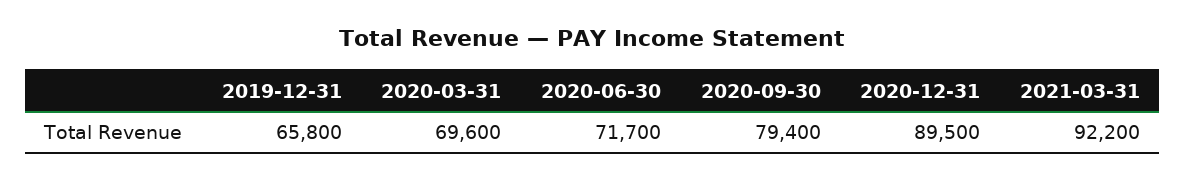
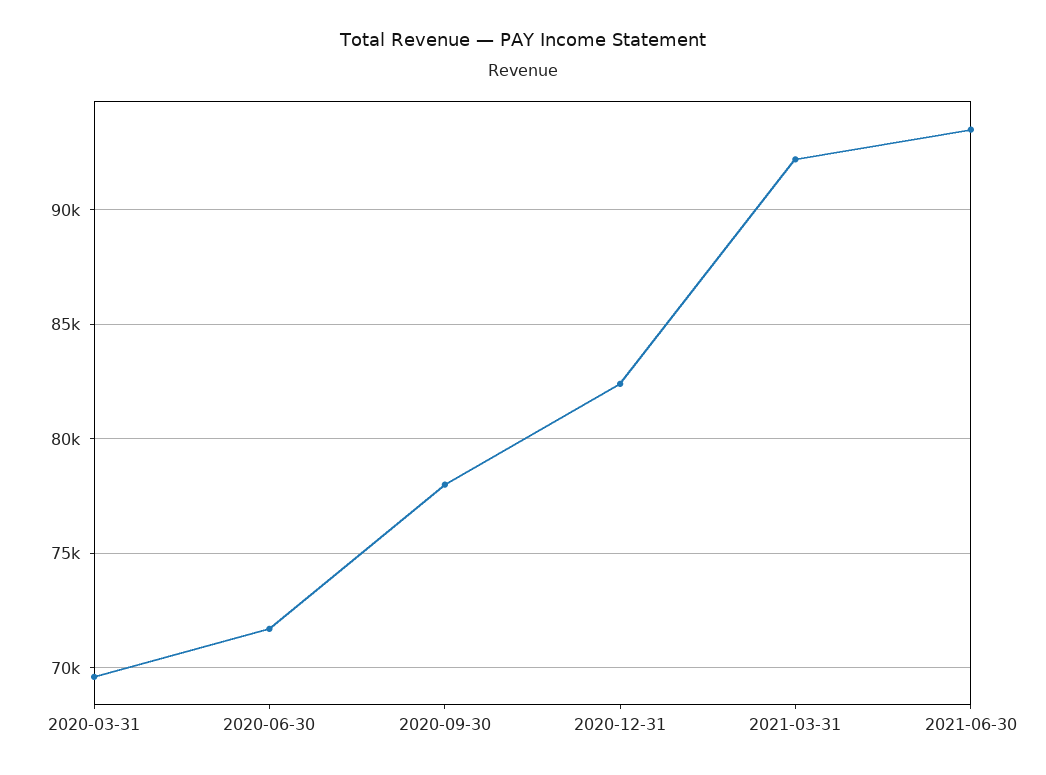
2019-12-31: 65800 -> none
2020-09-30: 79400 -> 78000
2020-12-31: 89500 -> 82500
2021-06-30: none -> 93500

